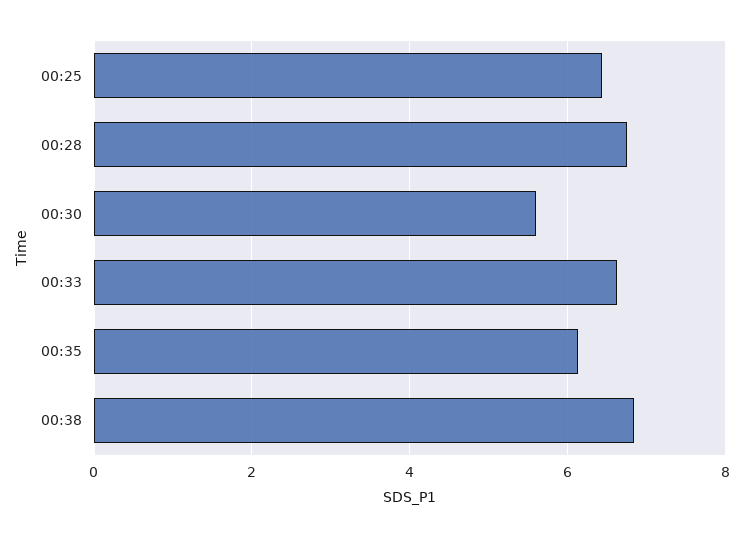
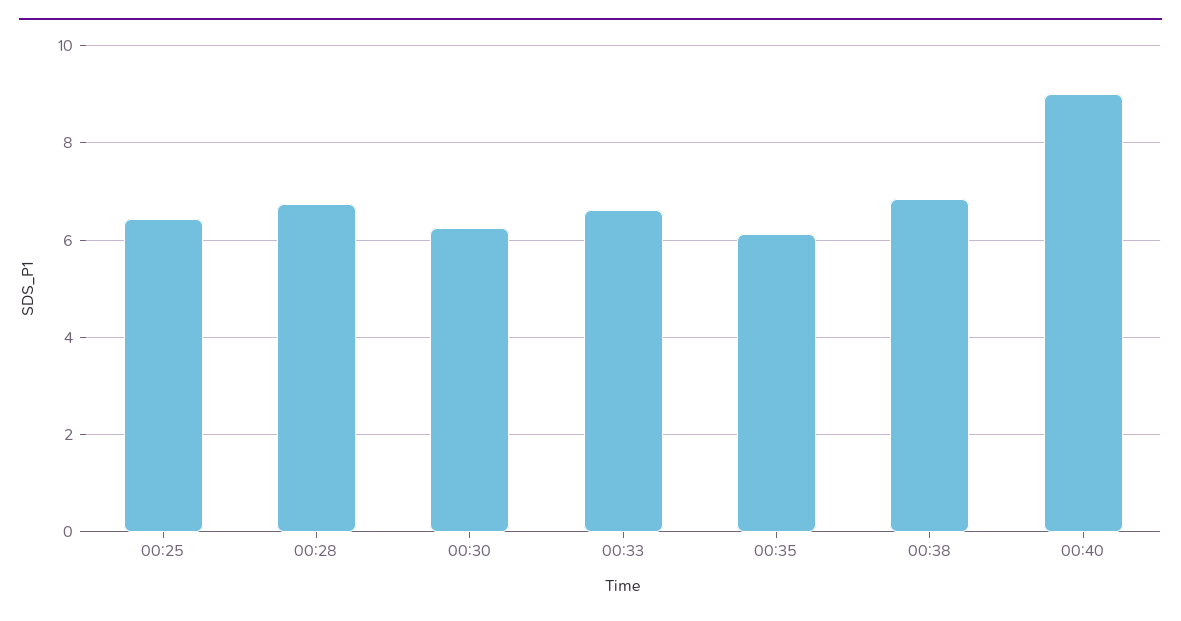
00:30: 5.6 -> 6.2
00:40: none -> 9

